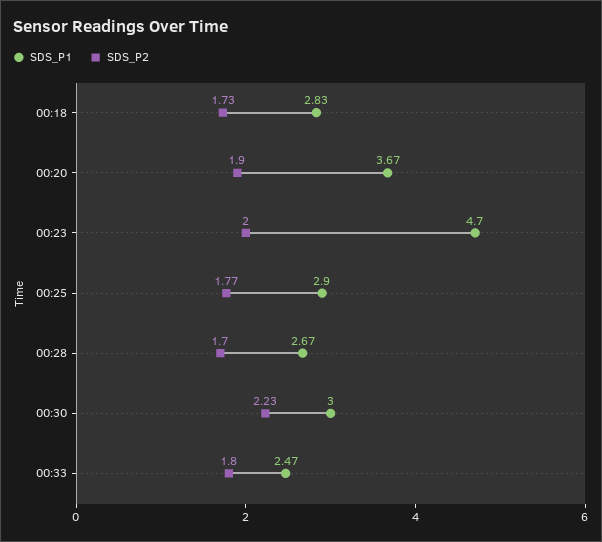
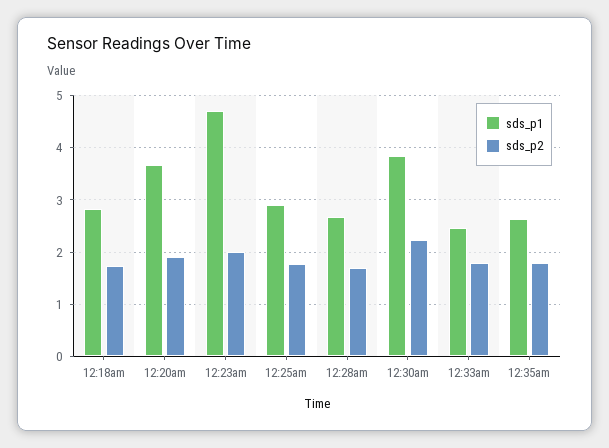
SDS_P1, 00:30: 3 -> 3.8
SDS_P1, 12:35am: none -> 2.6
SDS_P2, 12:35am: none -> 1.8

